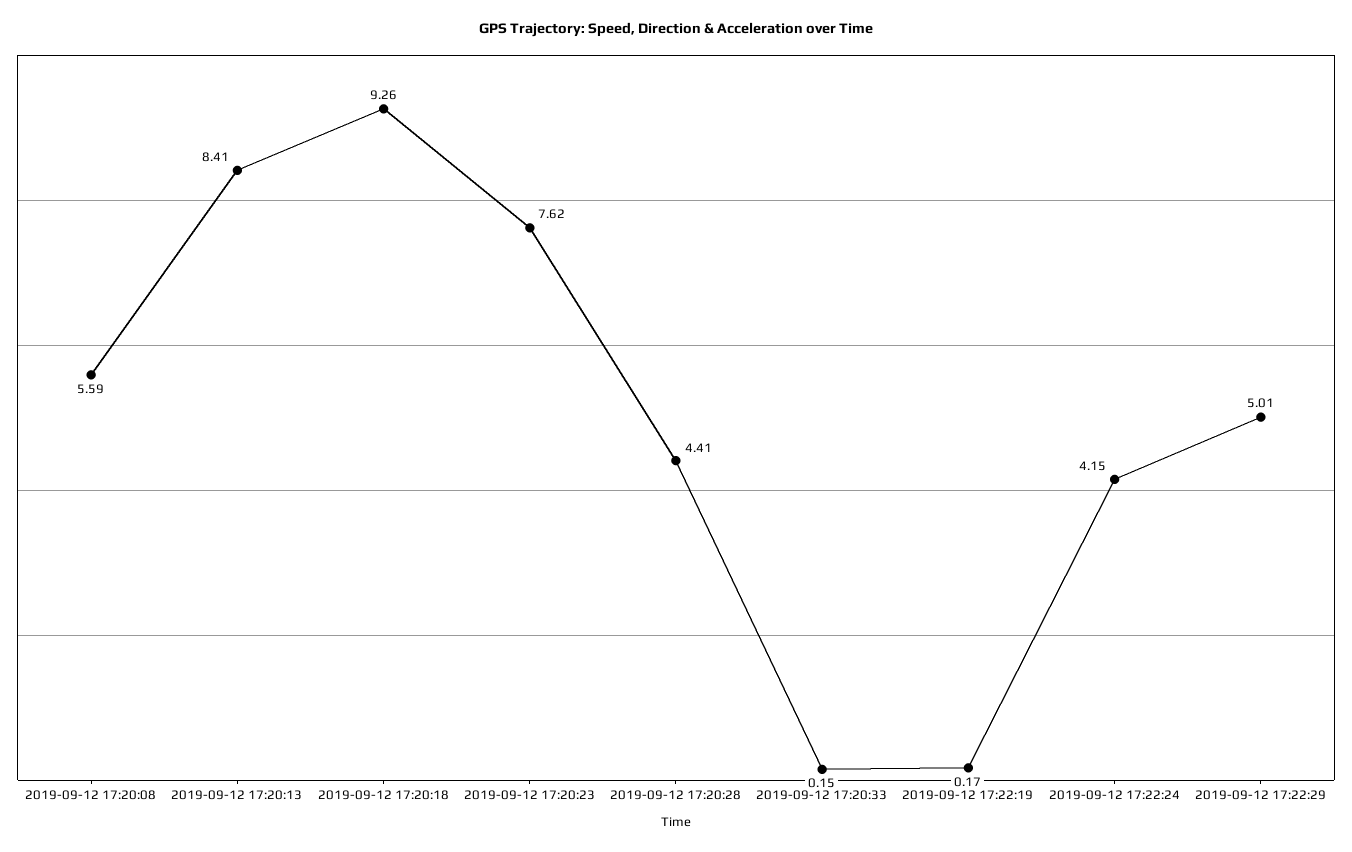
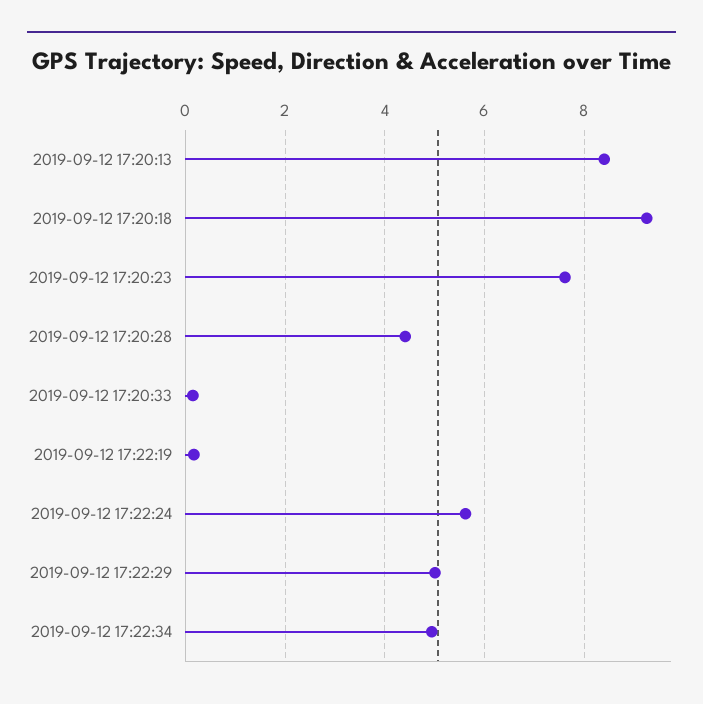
2019-09-12 17:20:08: 5.59 -> none
2019-09-12 17:22:24: 4.15 -> 5.6
2019-09-12 17:22:34: none -> 5

